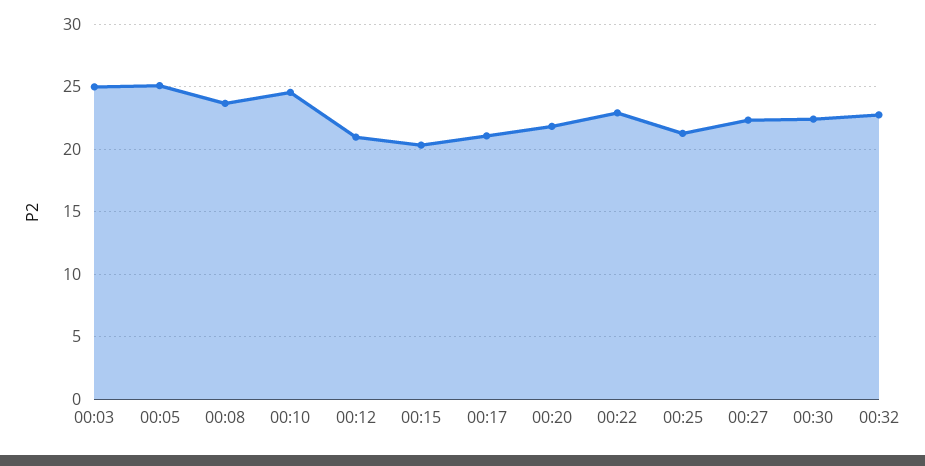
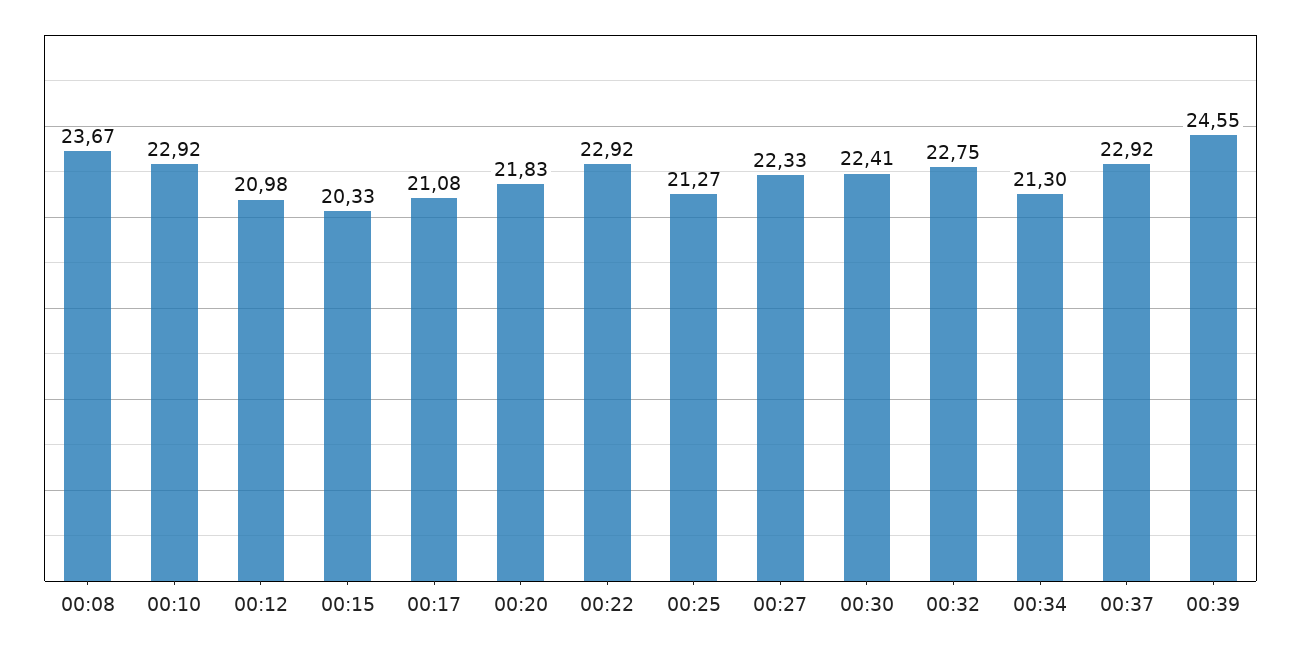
00:03: 25 -> none
00:05: 25 -> none
00:10: 24.5 -> 22.92
00:34: none -> 21.3
00:37: none -> 22.92
00:39: none -> 24.55

